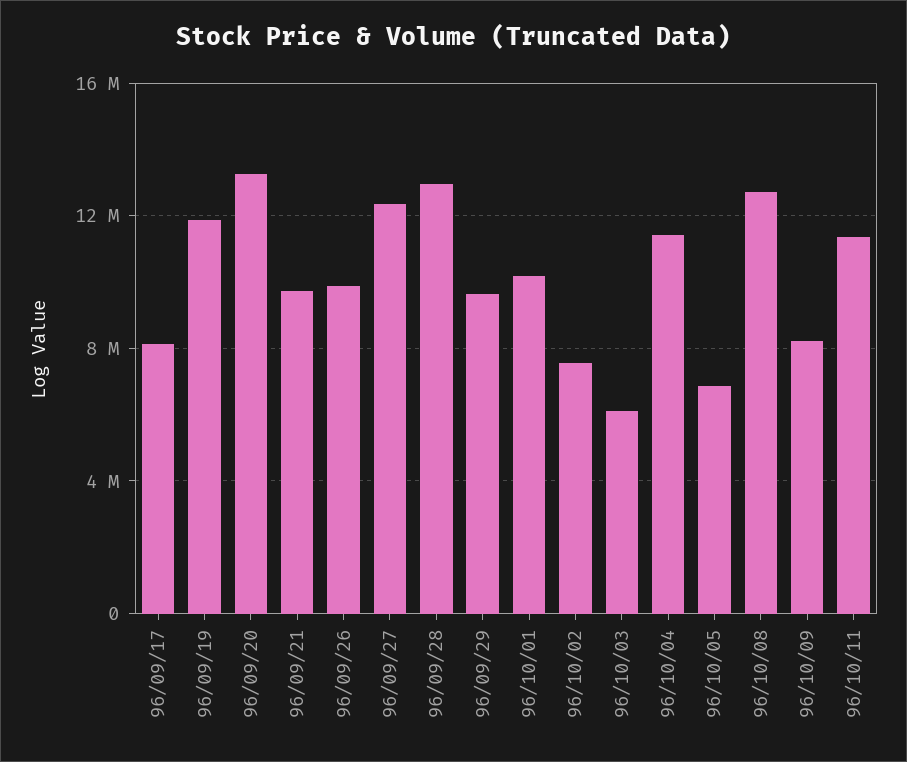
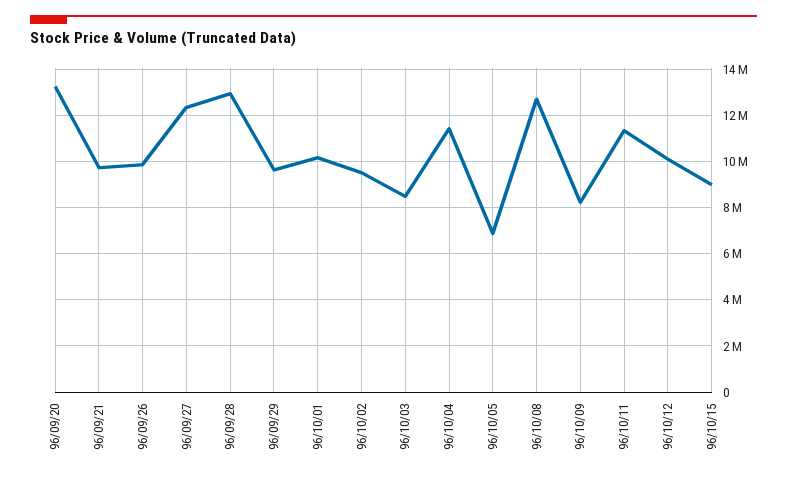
96/09/17: 8000000 -> none
96/09/19: 12000000 -> none
96/10/02: 7500000 -> 9500000
96/10/03: 6000000 -> 8500000
96/10/12: none -> 10000000
96/10/15: none -> 9000000

